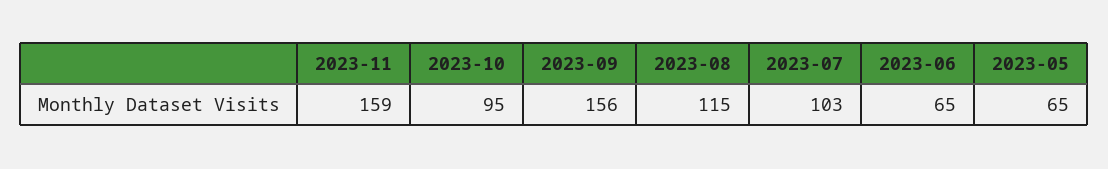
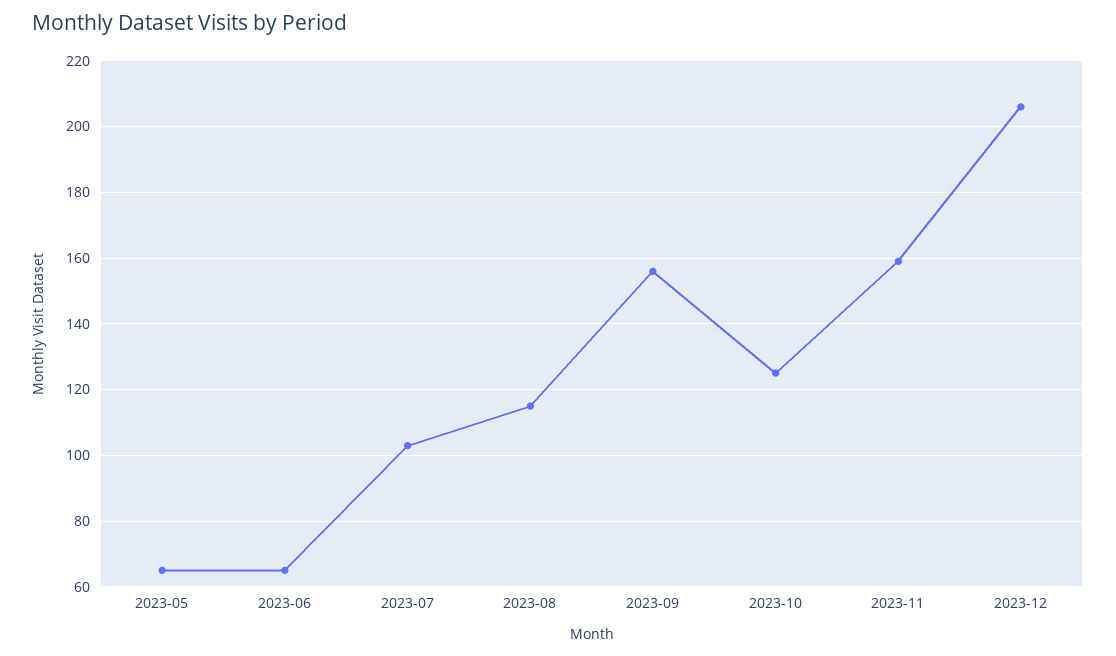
2023-10: 95 -> 125
2023-12: none -> 205

